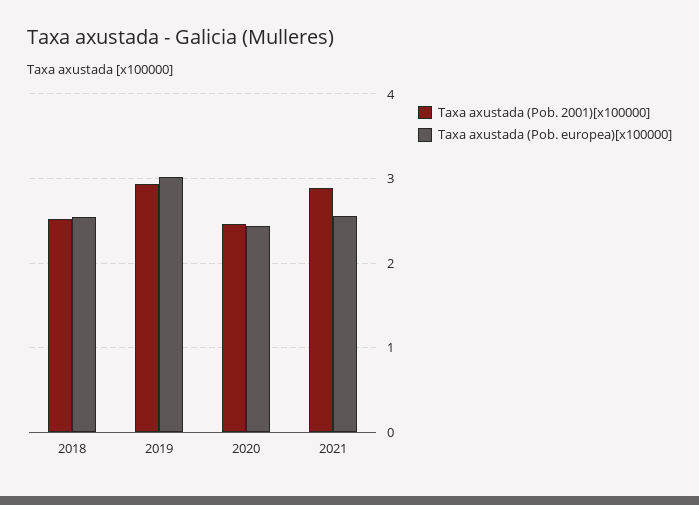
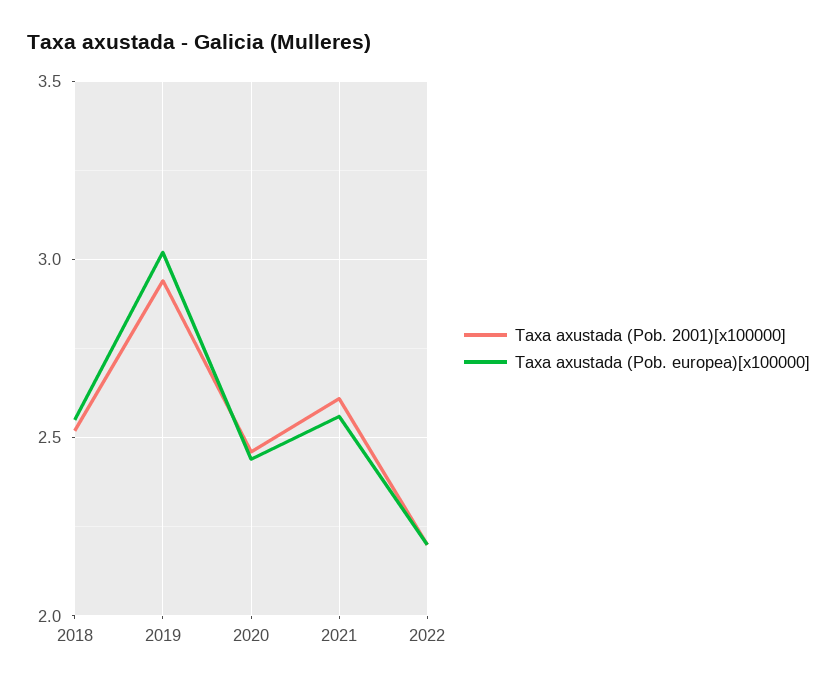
Taxa axustada (Pob. 2001)[x100000], 2021: 2.9 -> 2.6
Taxa axustada (Pob. 2001)[x100000], 2022: none -> 2.2
Taxa axustada (Pob. europea)[x100000], 2022: none -> 2.2

